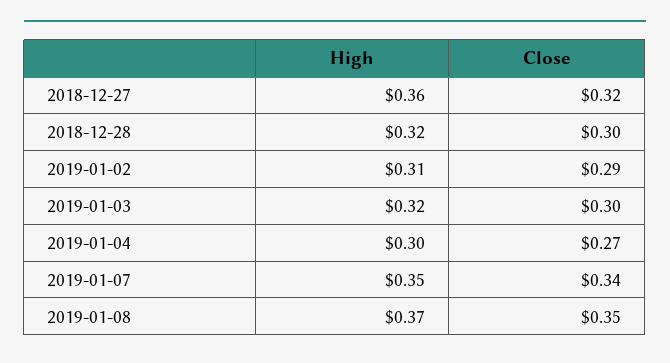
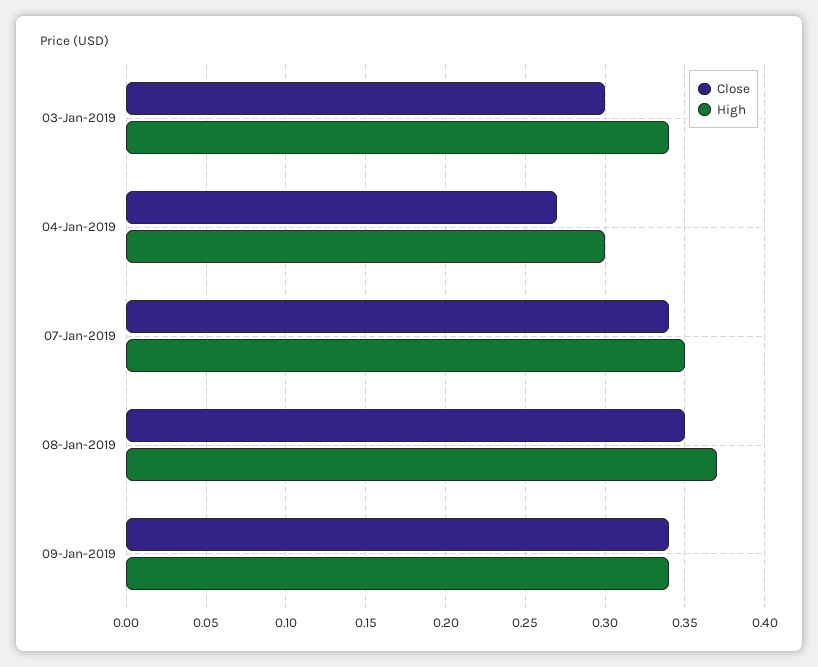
High, 2018-12-27: 0.36 -> none
Close, 2018-12-27: 0.32 -> none
High, 2018-12-28: 0.32 -> none
Close, 2018-12-28: 0.3 -> none
High, 2019-01-02: 0.31 -> none
Close, 2019-01-02: 0.29 -> none
High, 2019-01-03: 0.32 -> 0.34
Close, 09-Jan-2019: none -> 0.34
High, 09-Jan-2019: none -> 0.34

